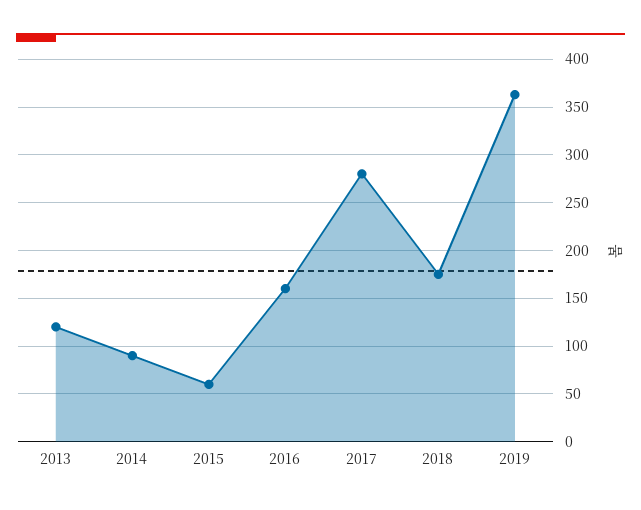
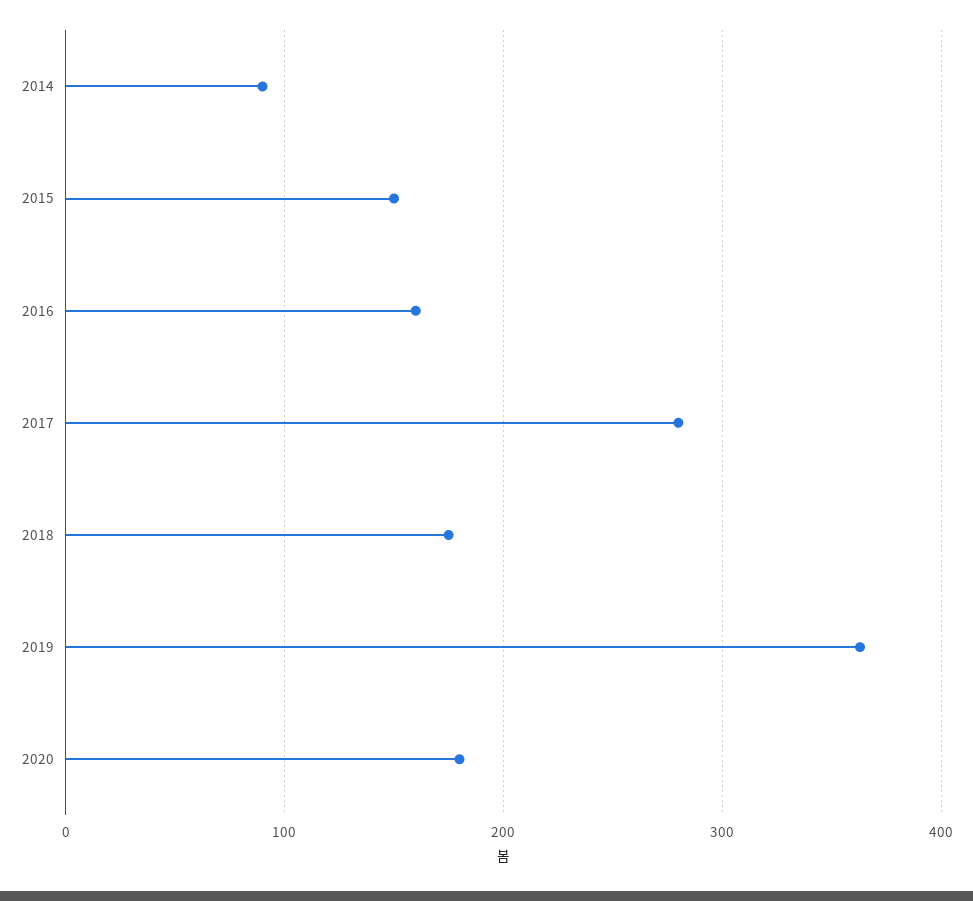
2013: 120 -> none
2015: 60 -> 150
2020: none -> 180

